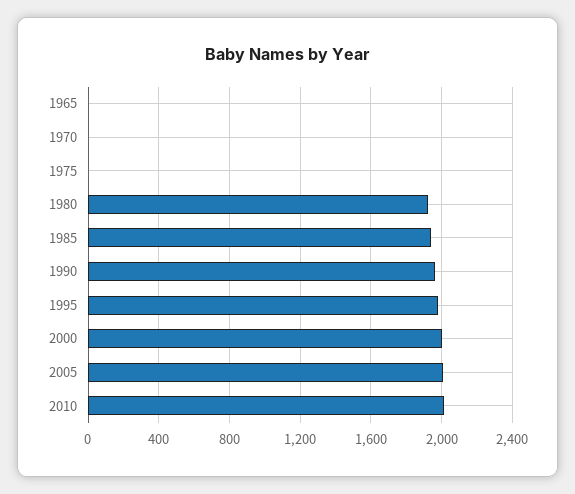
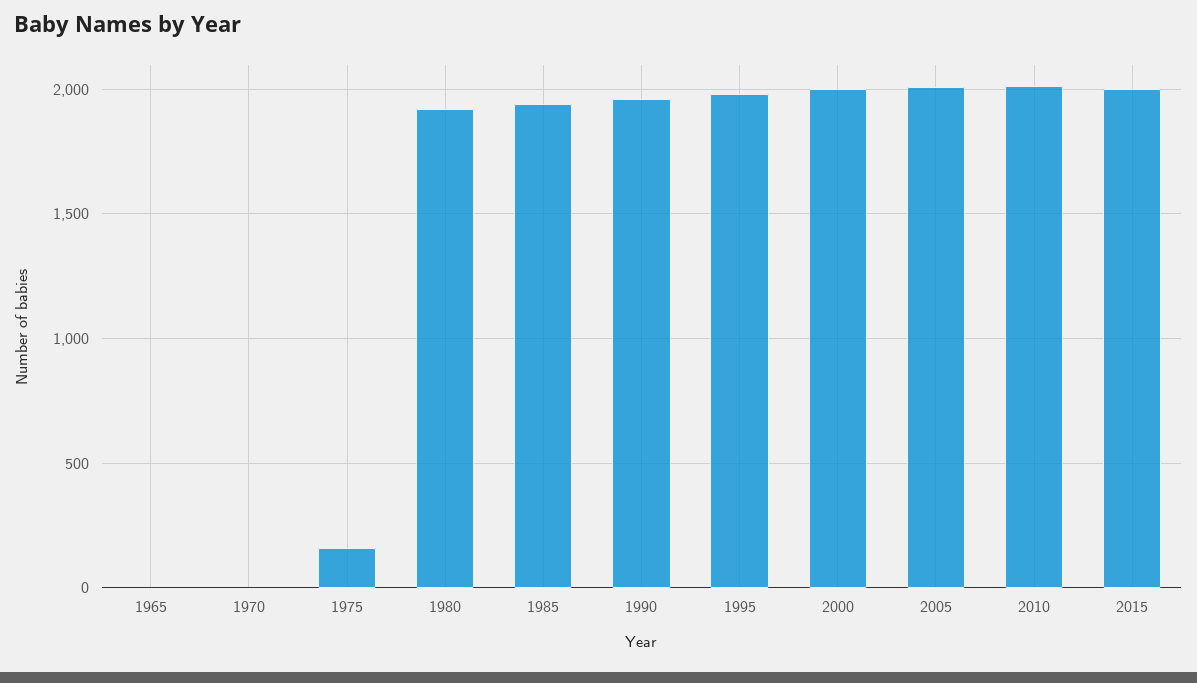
1975: 0 -> 150
2015: none -> 2000

